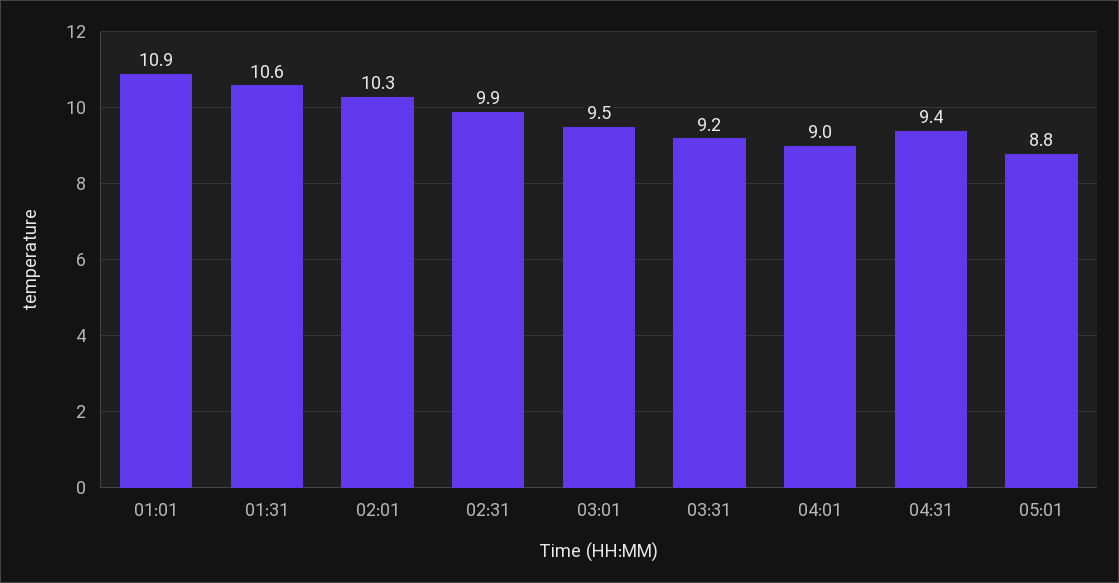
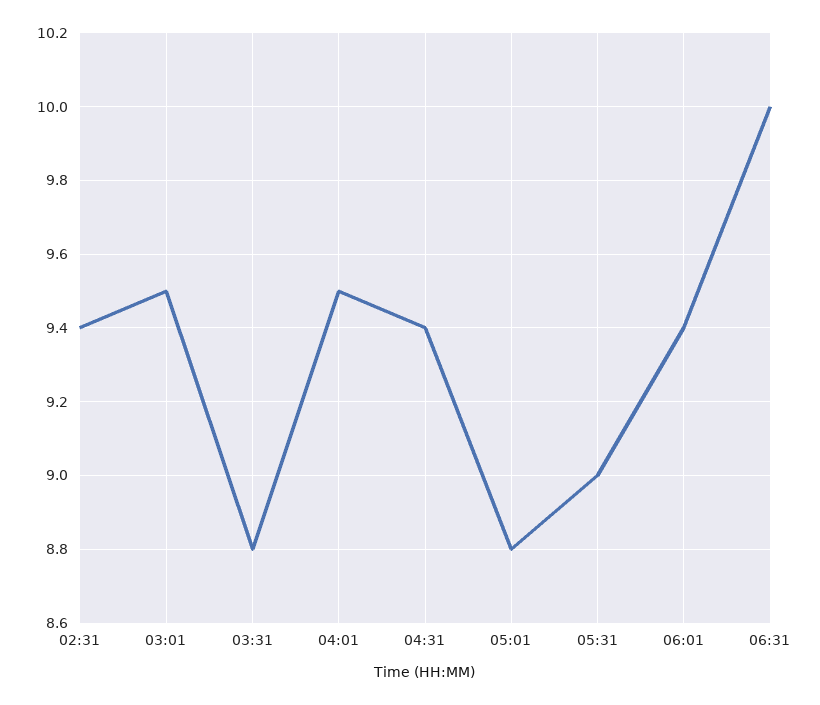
01:01: 10.9 -> none
01:31: 10.6 -> none
02:01: 10.3 -> none
02:31: 9.9 -> 9.4
03:31: 9.2 -> 8.8
04:01: 9 -> 9.5
05:31: none -> 9
06:01: none -> 9.4
06:31: none -> 10

